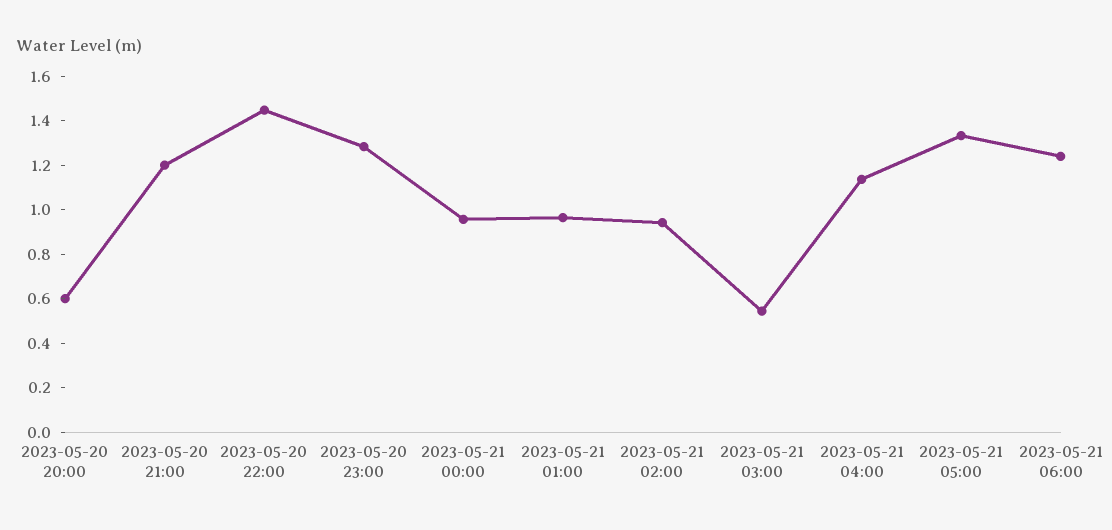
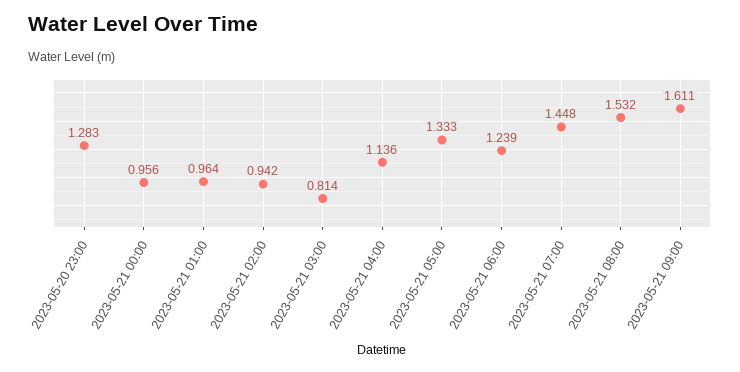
2023-05-20 20:00: 0.6 -> none
2023-05-20 21:00: 1.2 -> none
2023-05-20 22:00: 1.45 -> none
2023-05-21 03:00: 0.55 -> 0.814
2023-05-21 07:00: none -> 1.448
2023-05-21 08:00: none -> 1.532
2023-05-21 09:00: none -> 1.611

